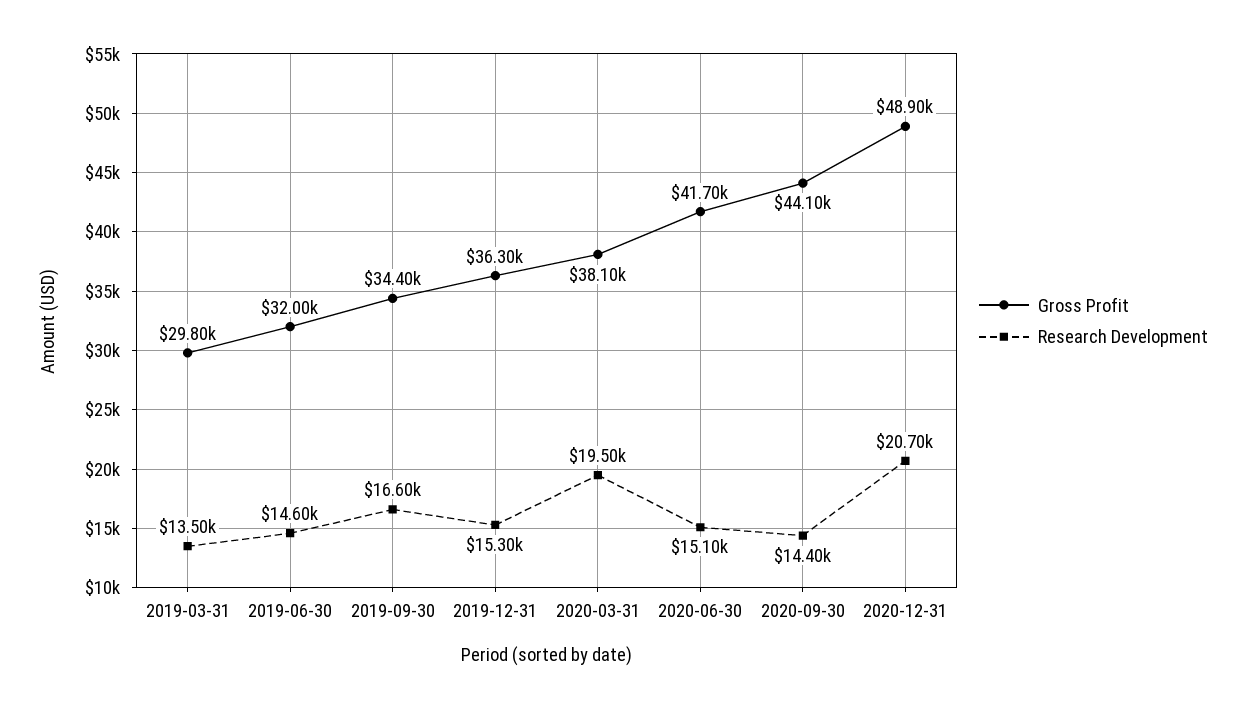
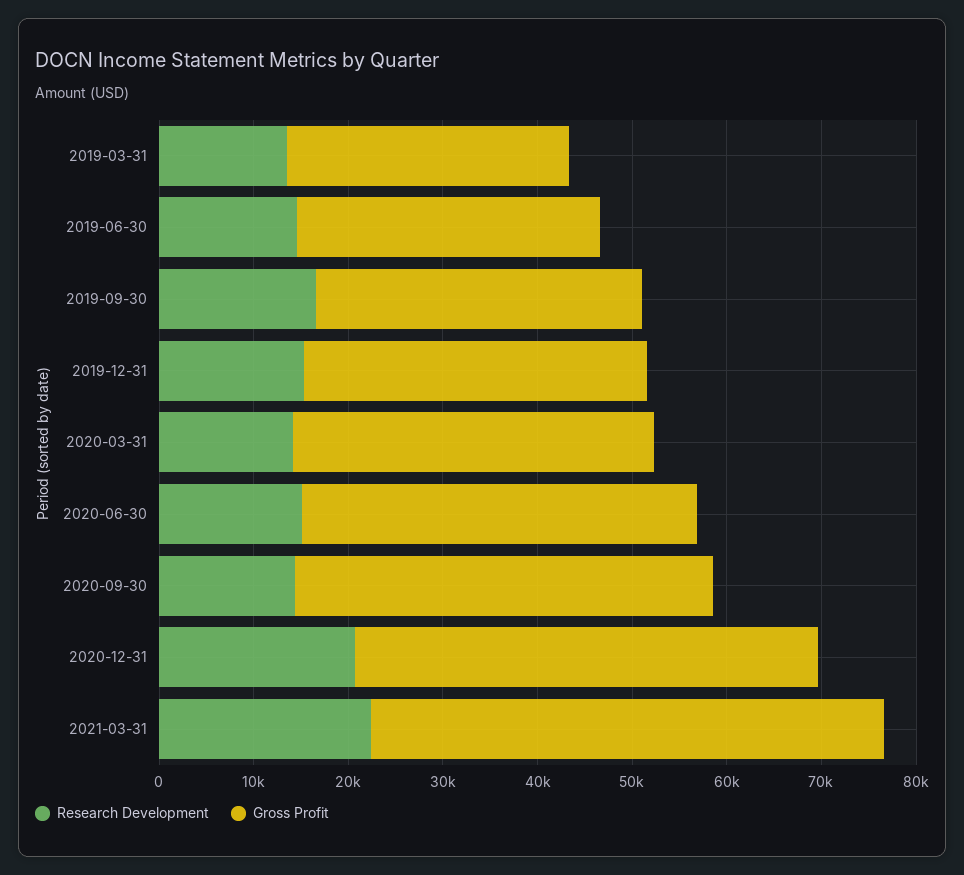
Research Development, 2020-03-31: 19500 -> 14000
Research Development, 2021-03-31: none -> 22000
Gross Profit, 2021-03-31: none -> 54000

